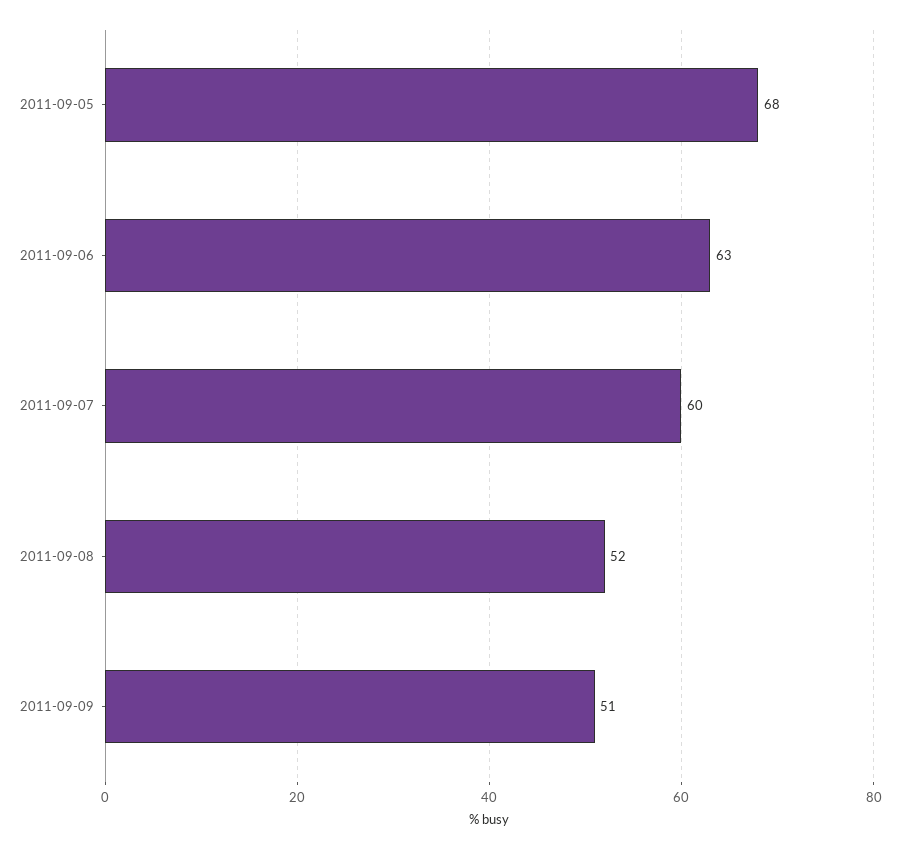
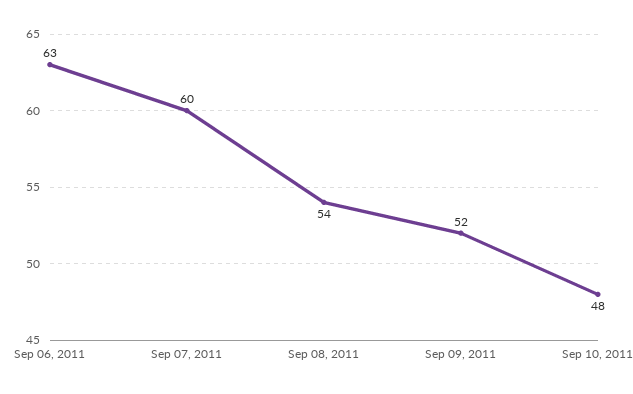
2011-09-05: 68 -> none
2011-09-08: 52 -> 54
2011-09-09: 51 -> 52
Sep 10, 2011: none -> 48

